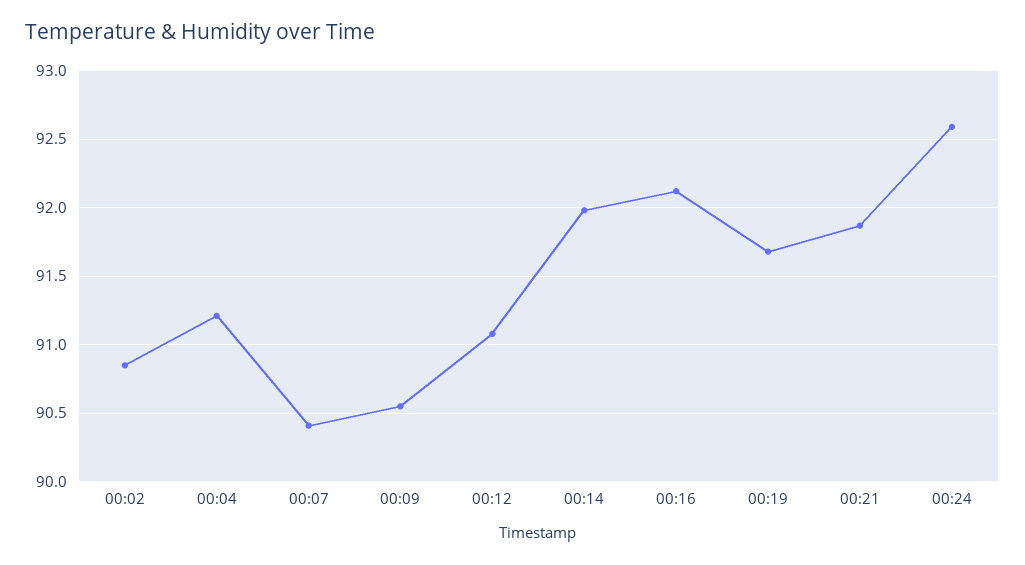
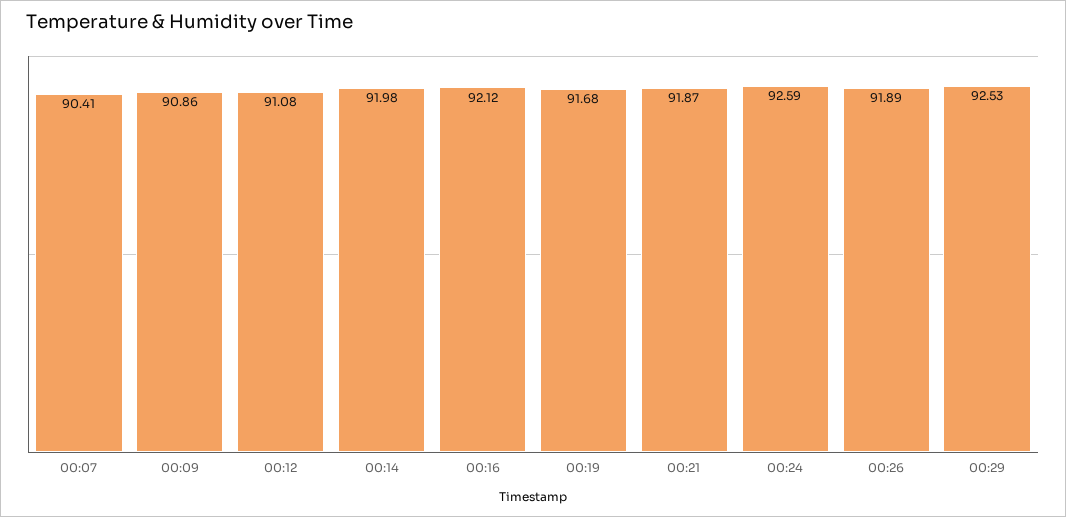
00:02: 90.85 -> none
00:04: 91.2 -> none
00:09: 90.55 -> 90.86
00:26: none -> 91.89
00:29: none -> 92.53

